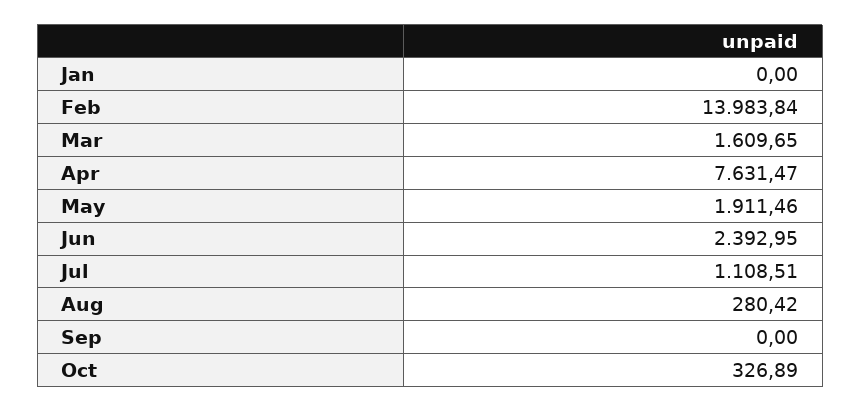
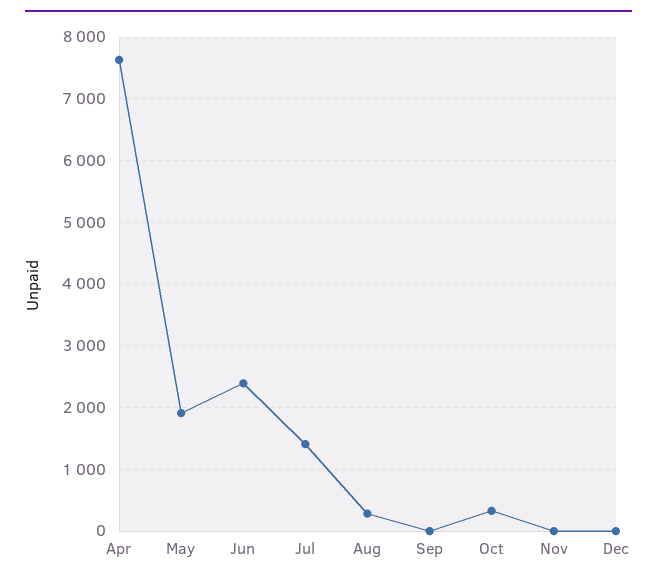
Jan: 0 -> none
Feb: 13983.84 -> none
Mar: 1609.65 -> none
Jul: 1108.51 -> 1400
Nov: none -> 0
Dec: none -> 0

